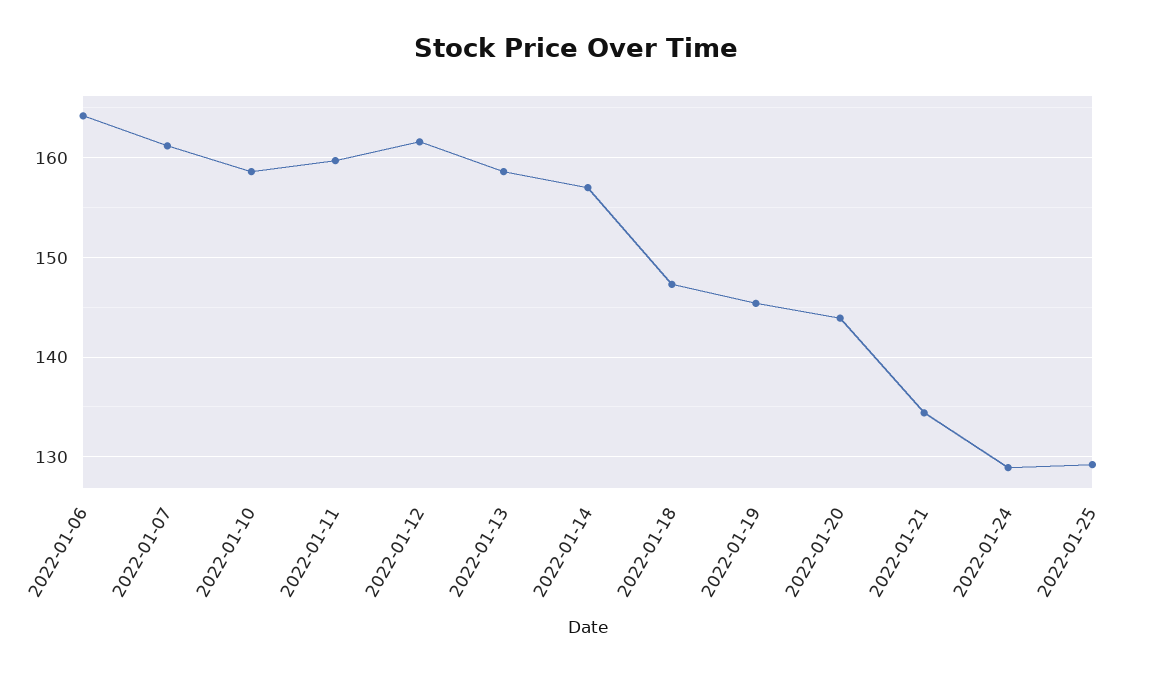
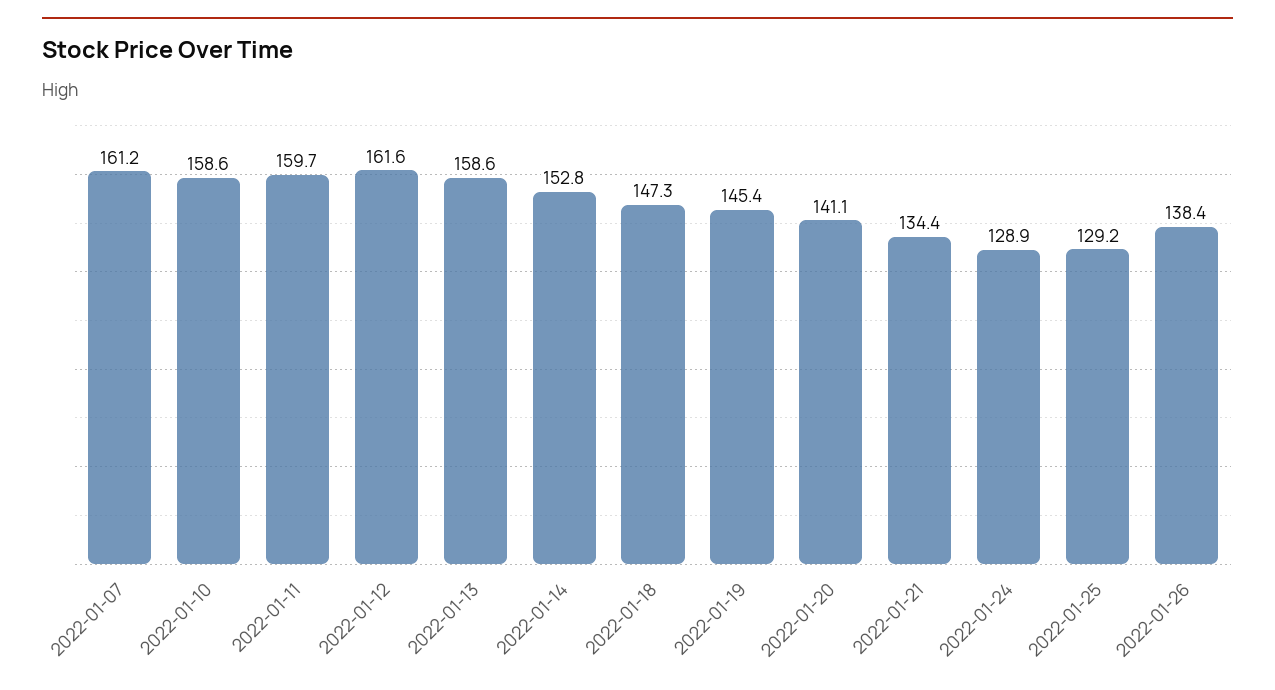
2022-01-06: 164 -> none
2022-01-14: 157 -> 152.8
2022-01-20: 144 -> 141.1
2022-01-26: none -> 138.4

